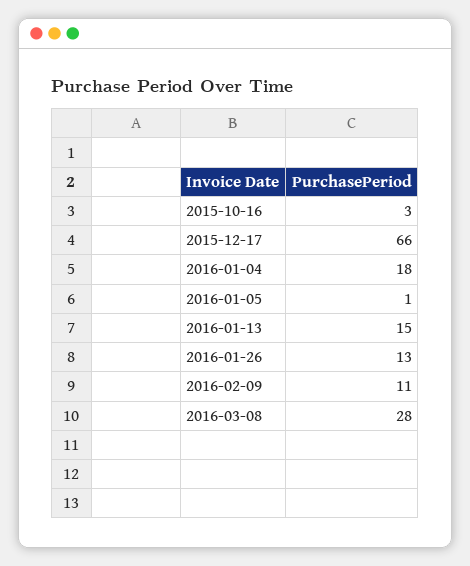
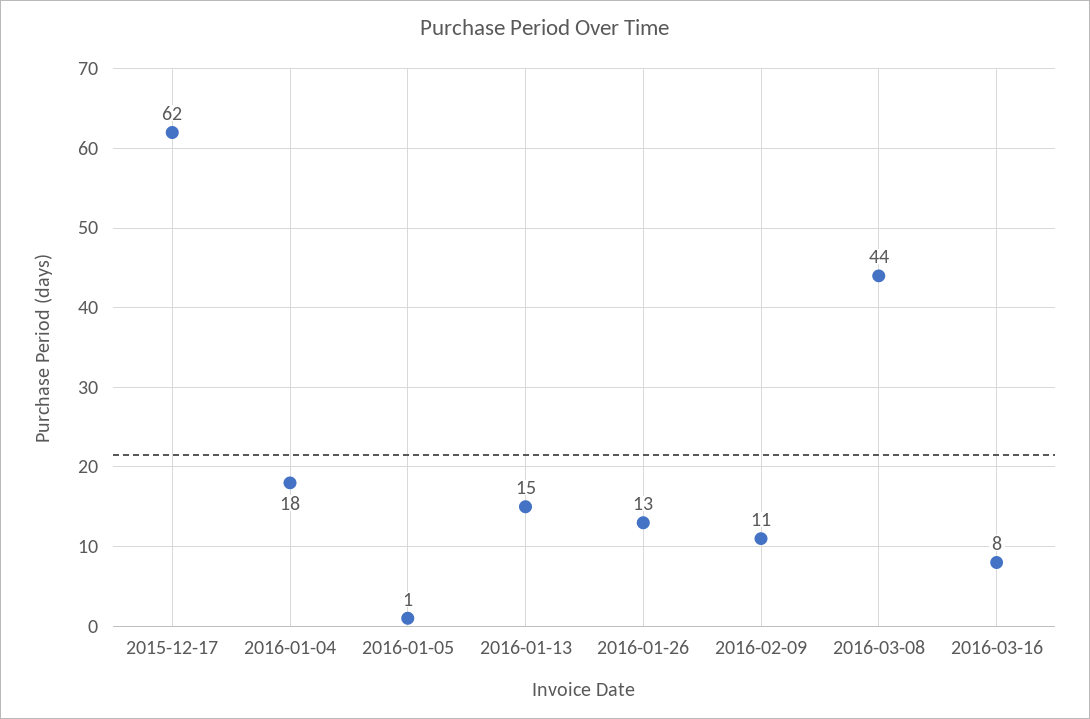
2015-10-16: 3 -> none
2015-12-17: 66 -> 62
2016-03-08: 28 -> 44
2016-03-16: none -> 8

